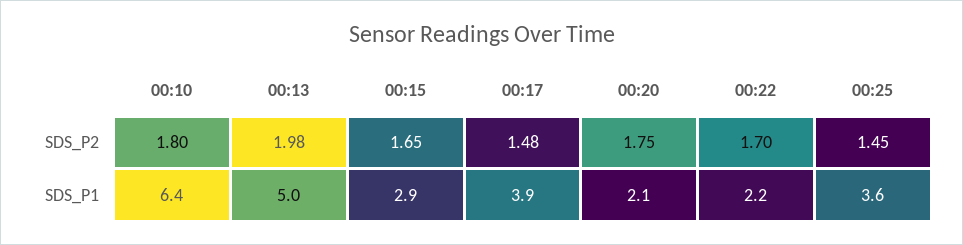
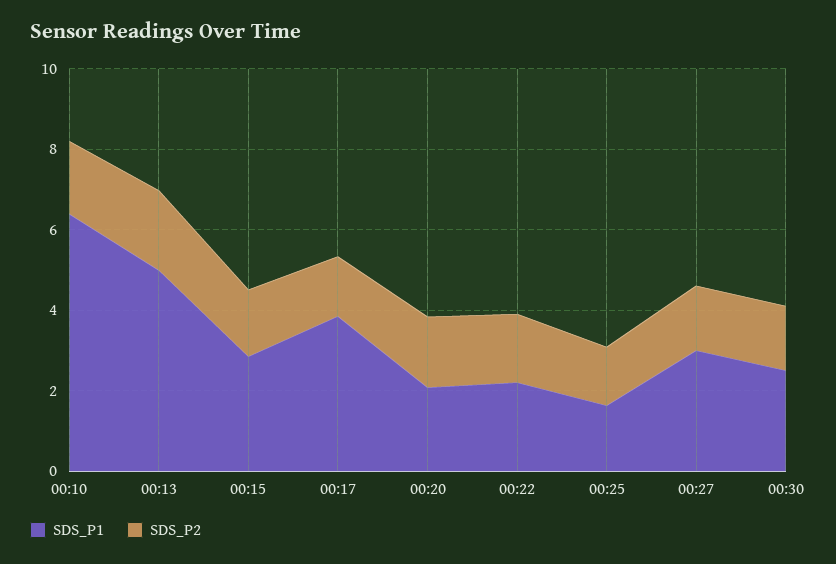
SDS_P1, 00:25: 3.6 -> 1.5
SDS_P1, 00:27: none -> 3
SDS_P2, 00:27: none -> 1.5
SDS_P1, 00:30: none -> 2.5
SDS_P2, 00:30: none -> 1.5

